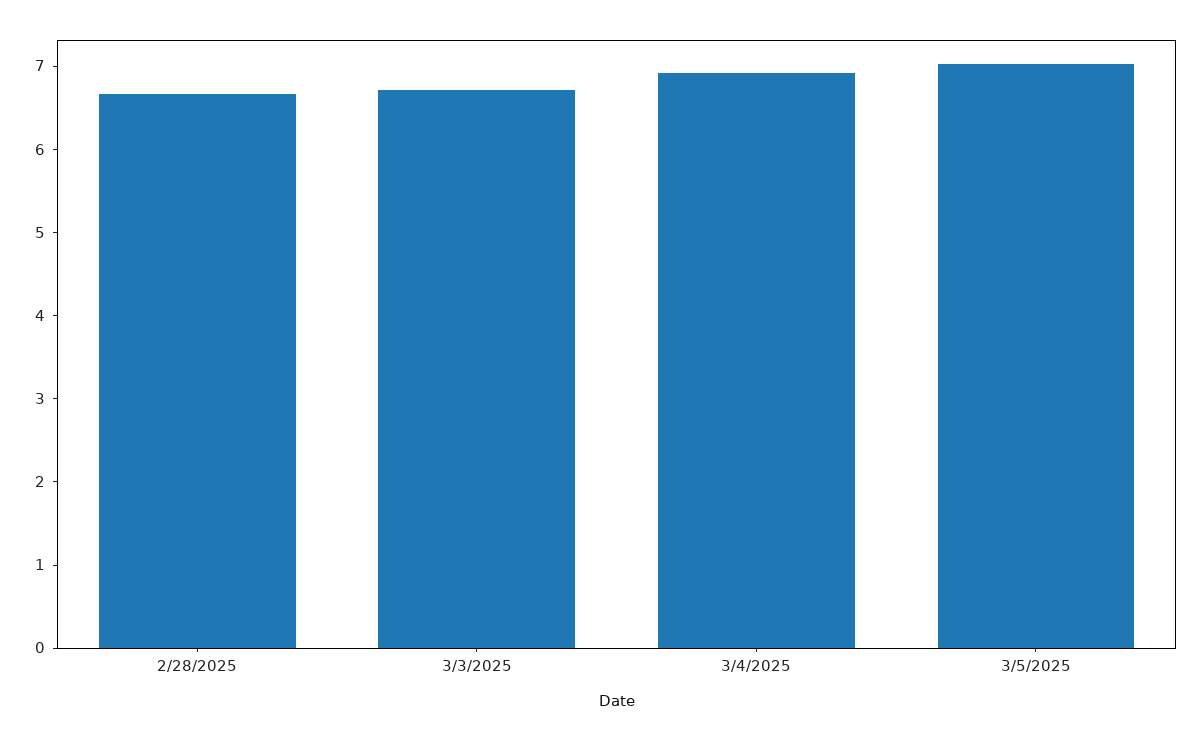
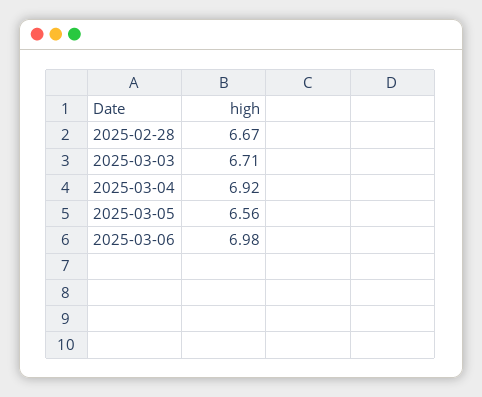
3/5/2025: 7 -> 6.56
2025-03-06: none -> 6.98

